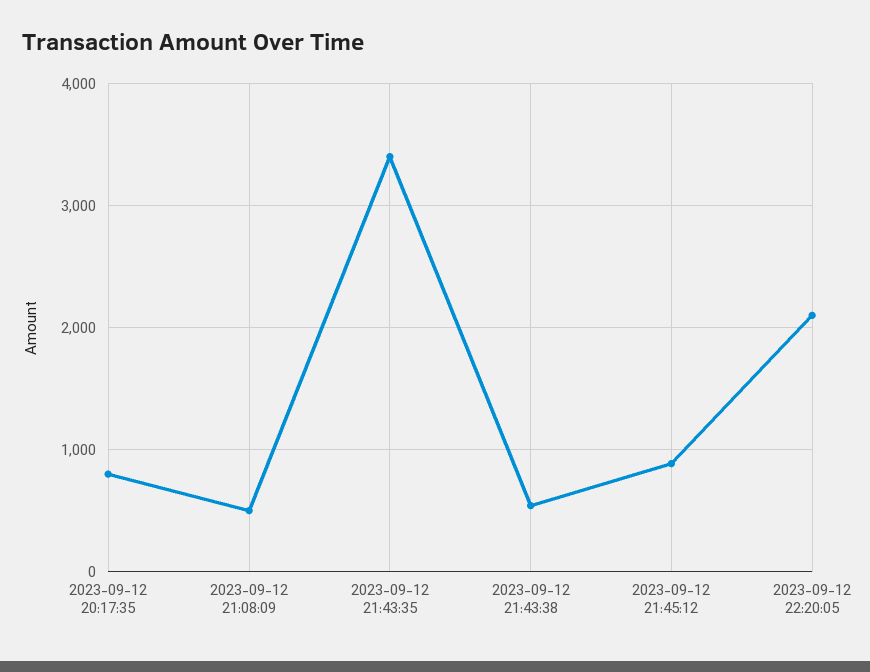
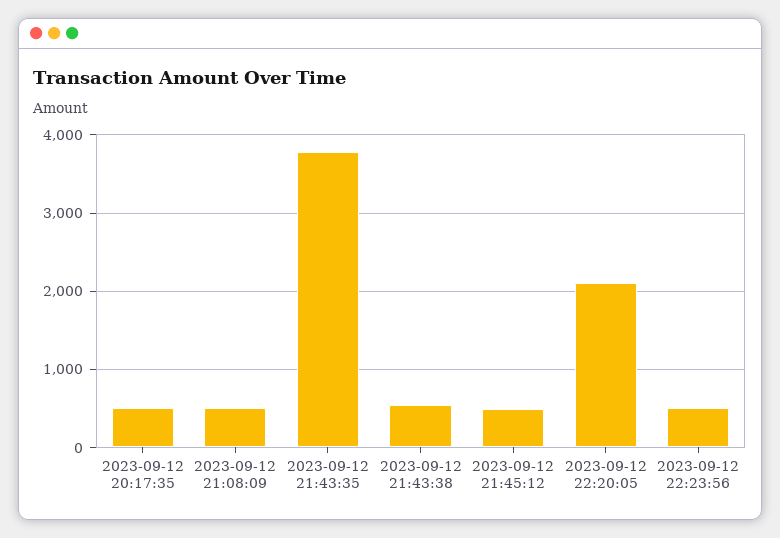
2023-09-12 20:17:35: 800 -> 500
2023-09-12 21:43:35: 3400 -> 3800
2023-09-12 21:45:12: 900 -> 500
2023-09-12 22:23:56: none -> 500

